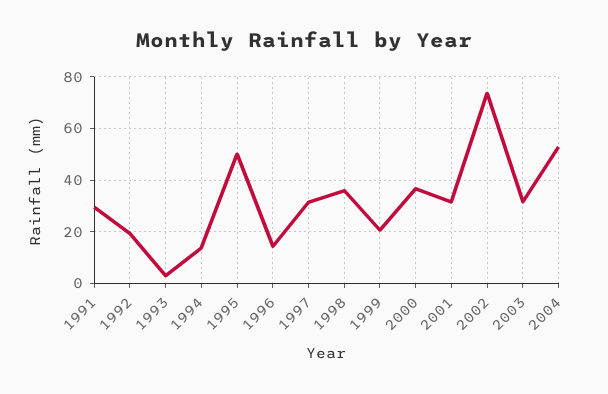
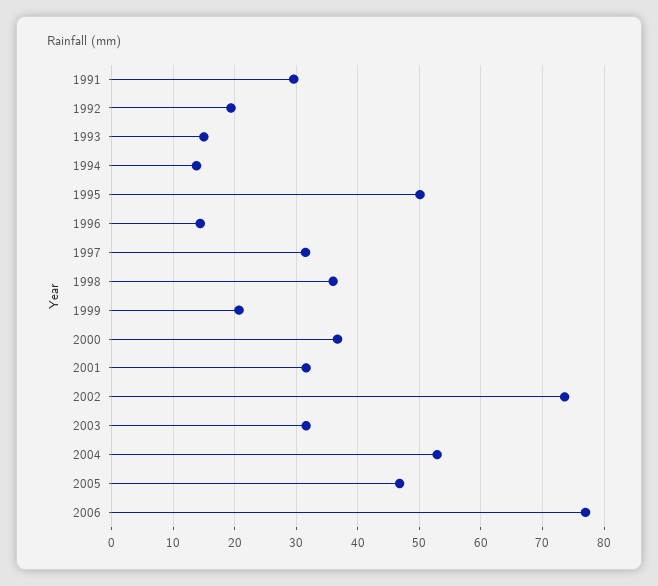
1993: 2.5 -> 15
2005: none -> 47
2006: none -> 77

